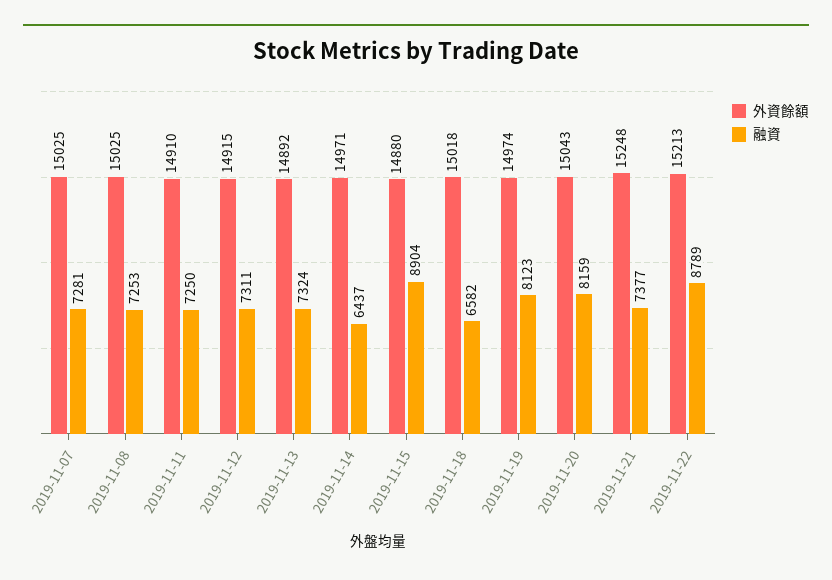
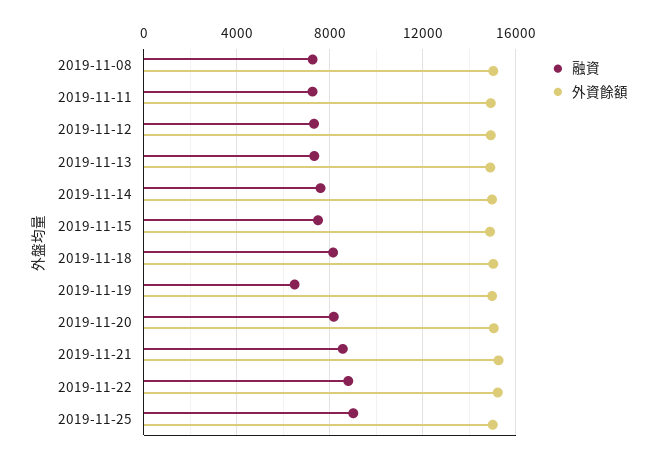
外資餘額, 2019-11-07: 15025 -> none
融資, 2019-11-07: 7281 -> none
融資, 2019-11-14: 6437 -> 7500
融資, 2019-11-15: 8904 -> 7500
融資, 2019-11-18: 6582 -> 8000
融資, 2019-11-19: 8123 -> 6500
融資, 2019-11-21: 7377 -> 8500
融資, 2019-11-25: none -> 9000
外資餘額, 2019-11-25: none -> 15000

